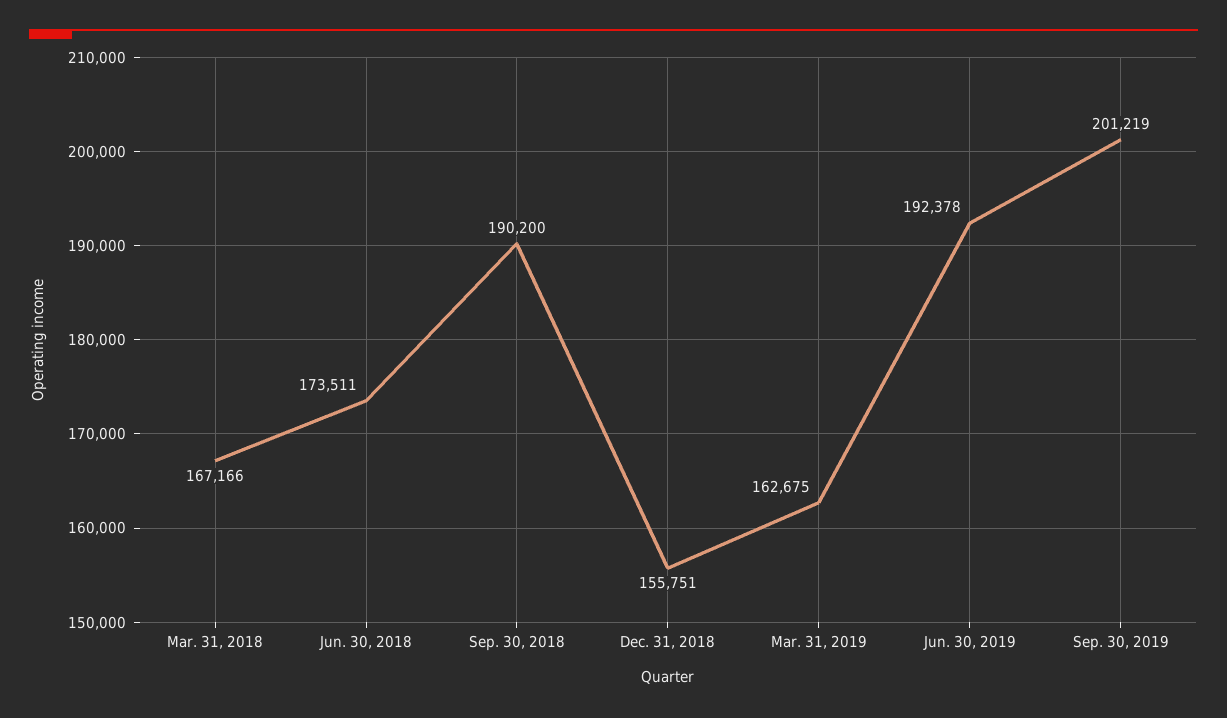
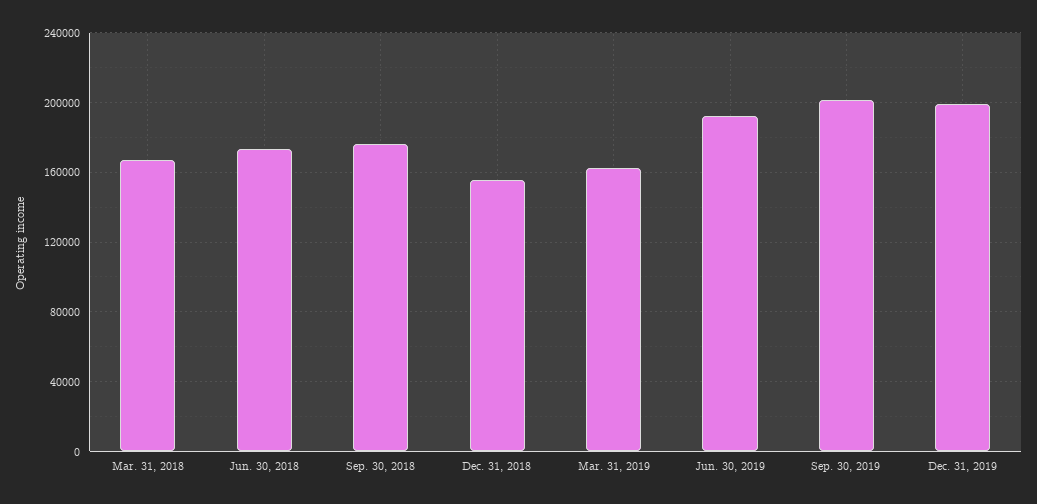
Sep. 30, 2018: 190200 -> 175000
Dec. 31, 2019: none -> 200000

